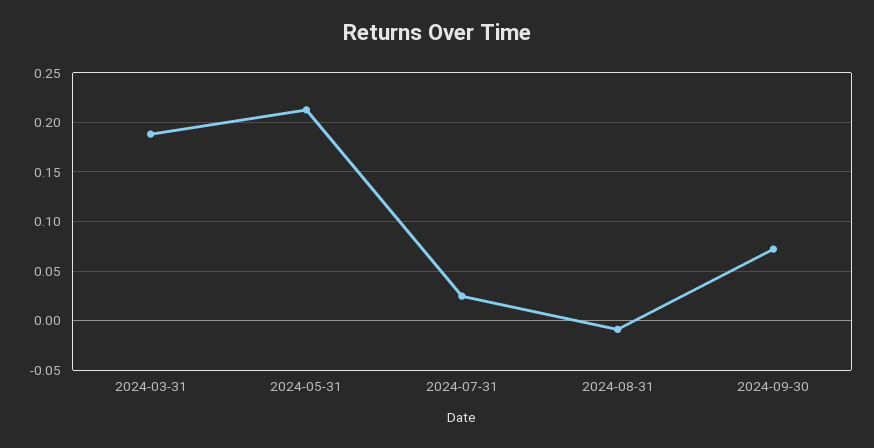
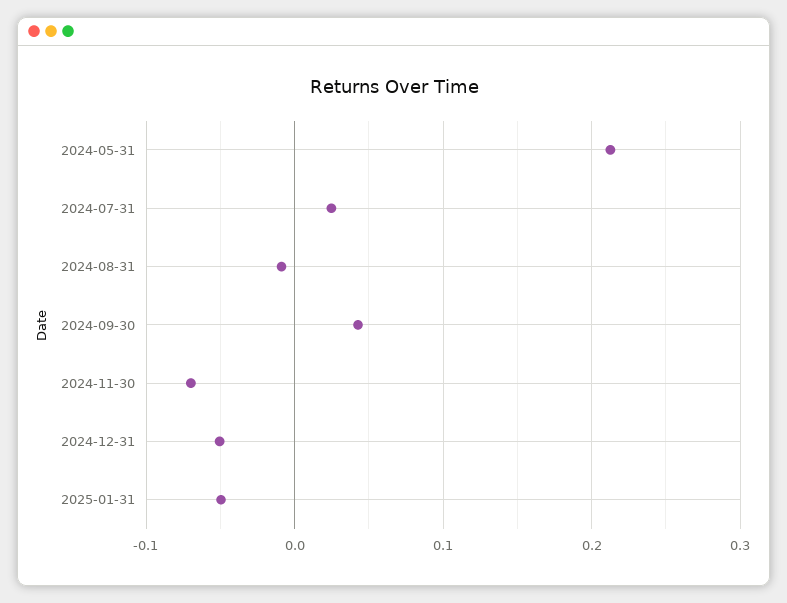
2024-03-31: 0.19 -> none
2024-09-30: 0.07 -> 0.04
2024-11-30: none -> -0.07
2024-12-31: none -> -0.05
2025-01-31: none -> -0.05

